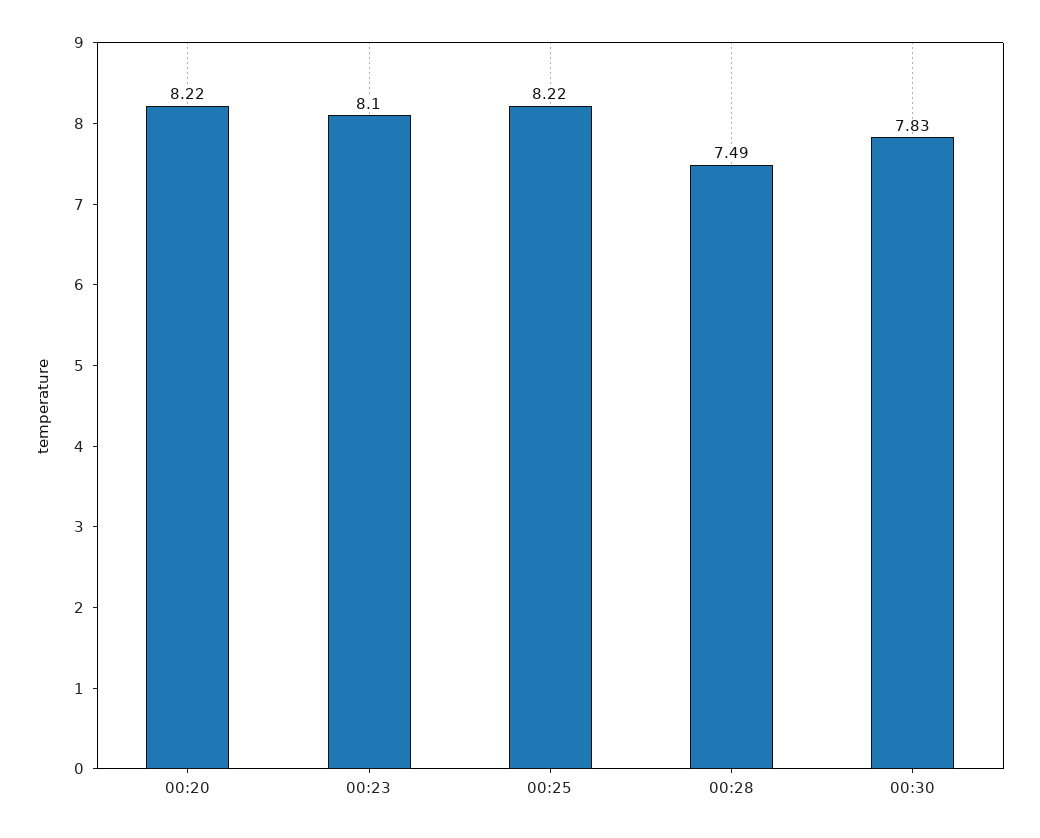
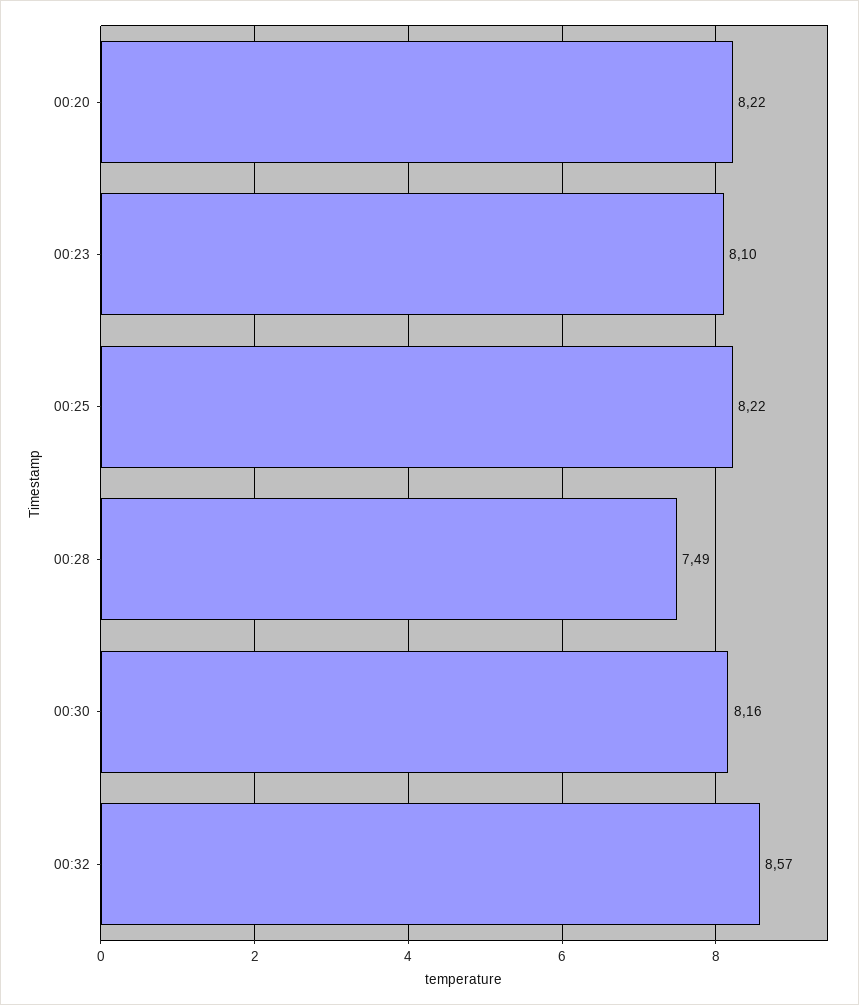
00:30: 7.83 -> 8.16
00:32: none -> 8.57

